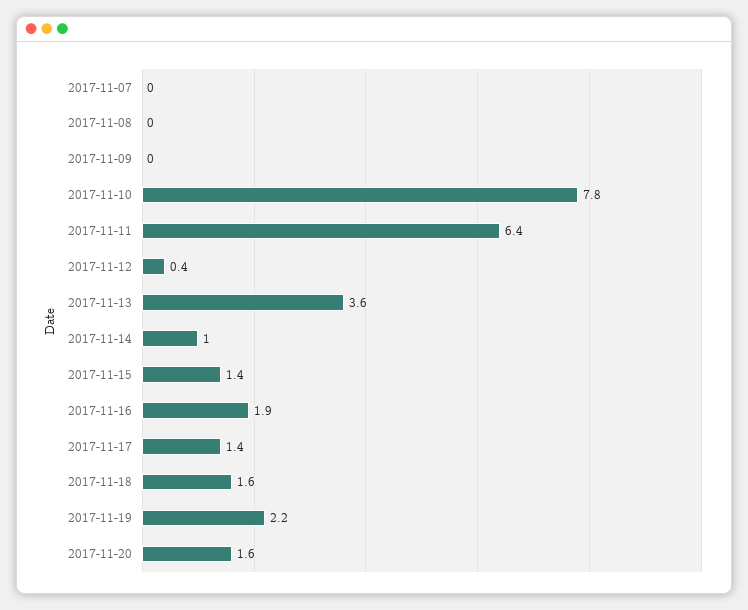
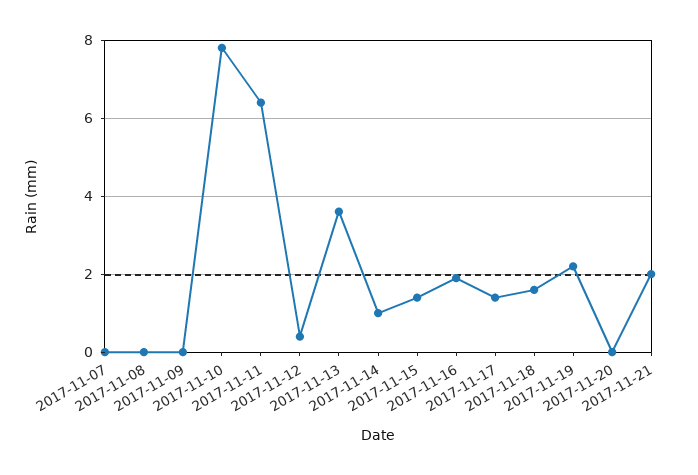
2017-11-20: 1.6 -> 0
2017-11-21: none -> 2

